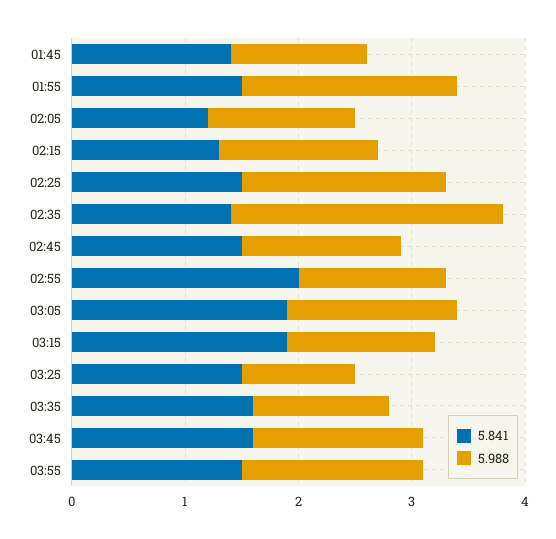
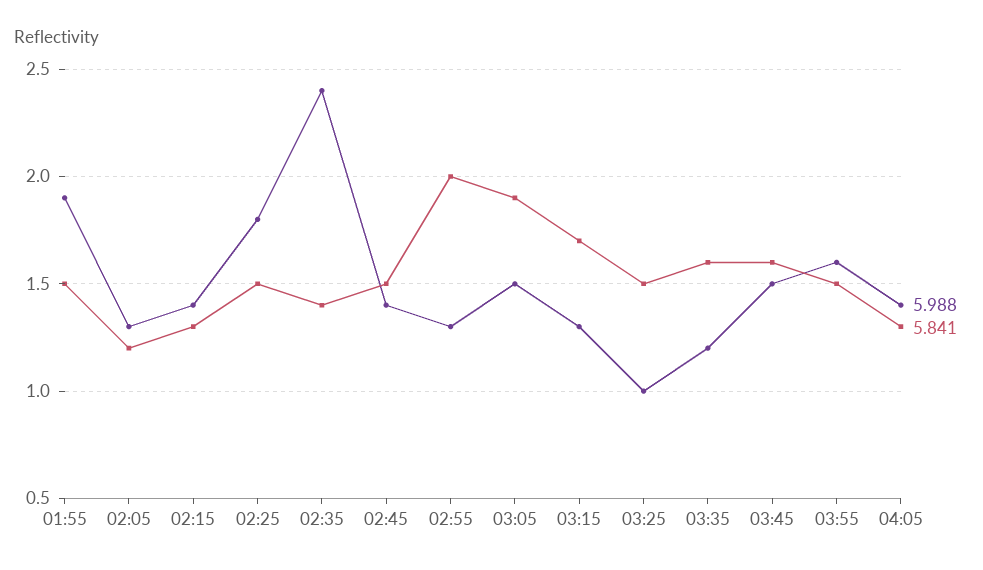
5.841, 01:45: 1.4 -> none
5.988, 01:45: 1.2 -> none
5.841, 03:15: 1.9 -> 1.7
5.988, 04:05: none -> 1.4
5.841, 04:05: none -> 1.3

